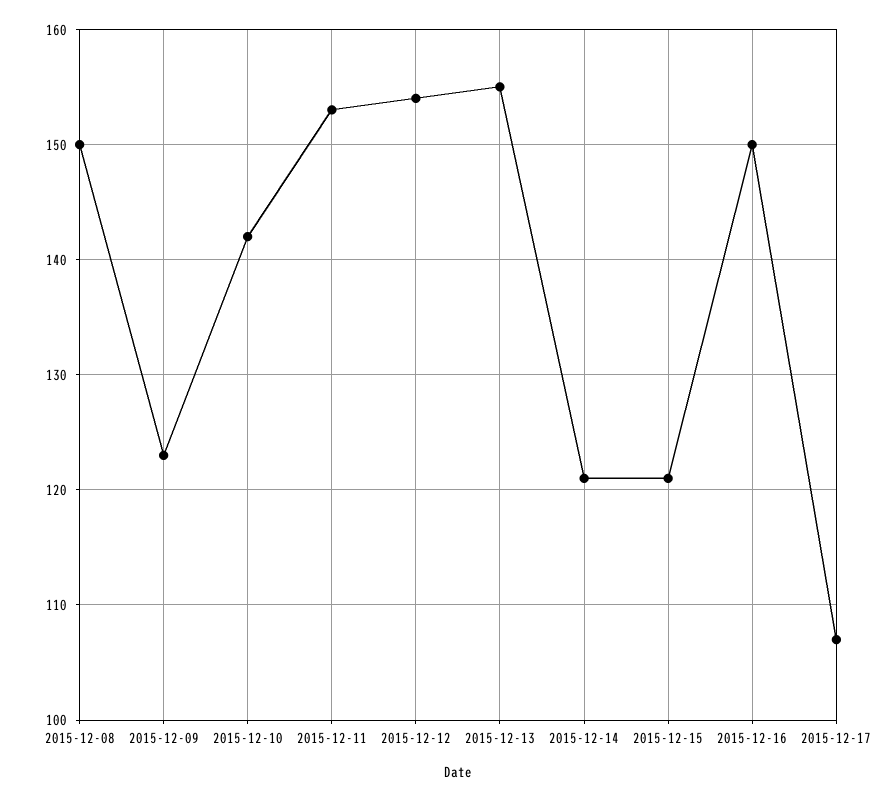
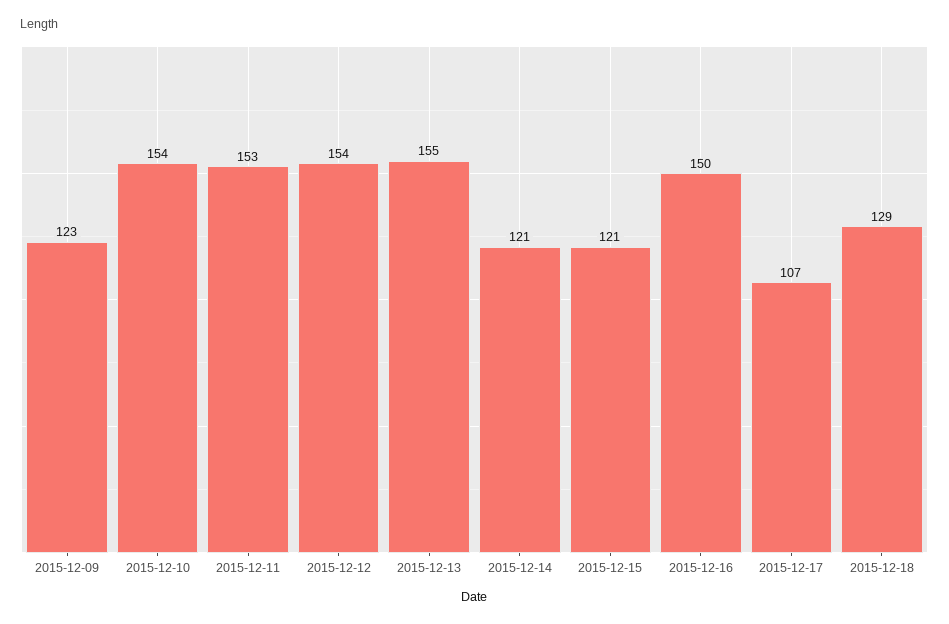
2015-12-08: 150 -> none
2015-12-10: 142 -> 154
2015-12-18: none -> 129

